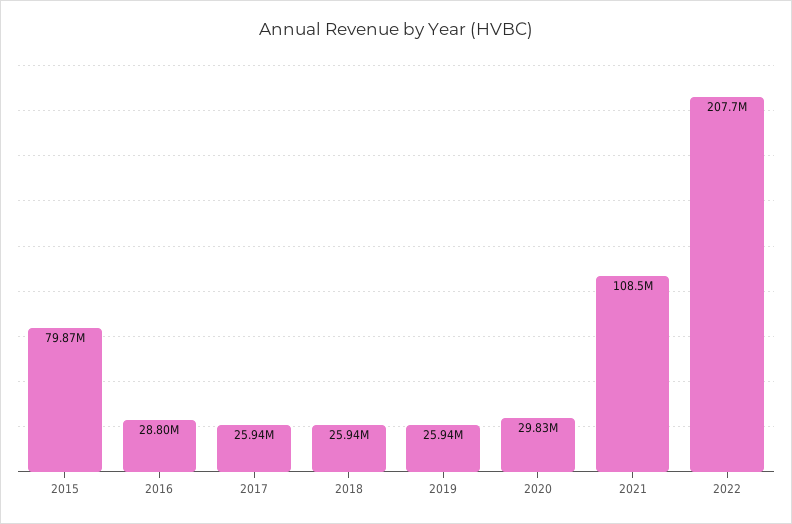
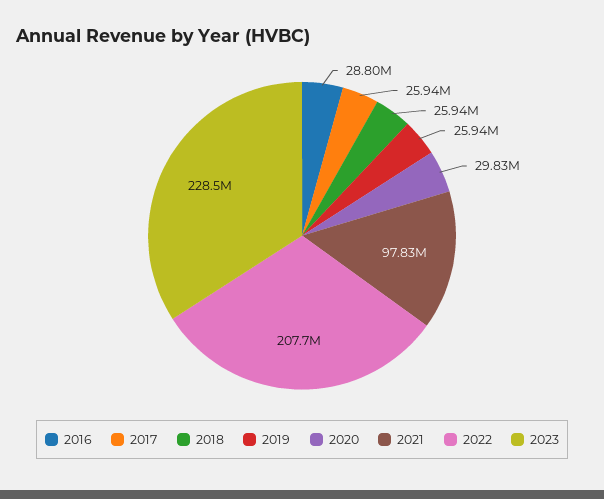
2015: 79870000 -> none
2021: 108500000 -> 97830000
2023: none -> 228500000

